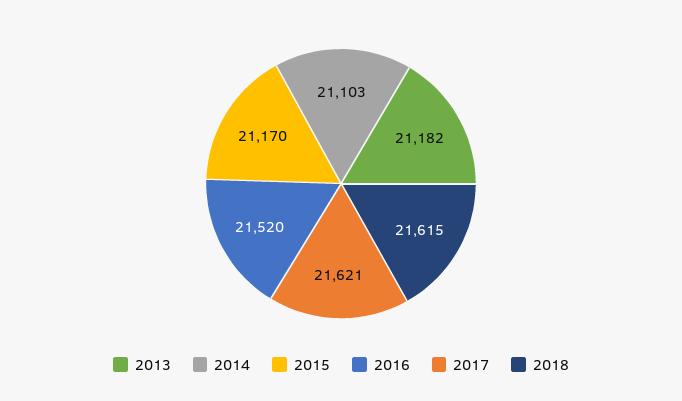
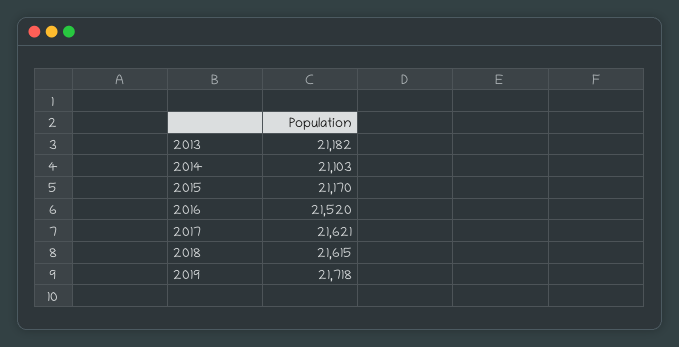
2019: none -> 21718

